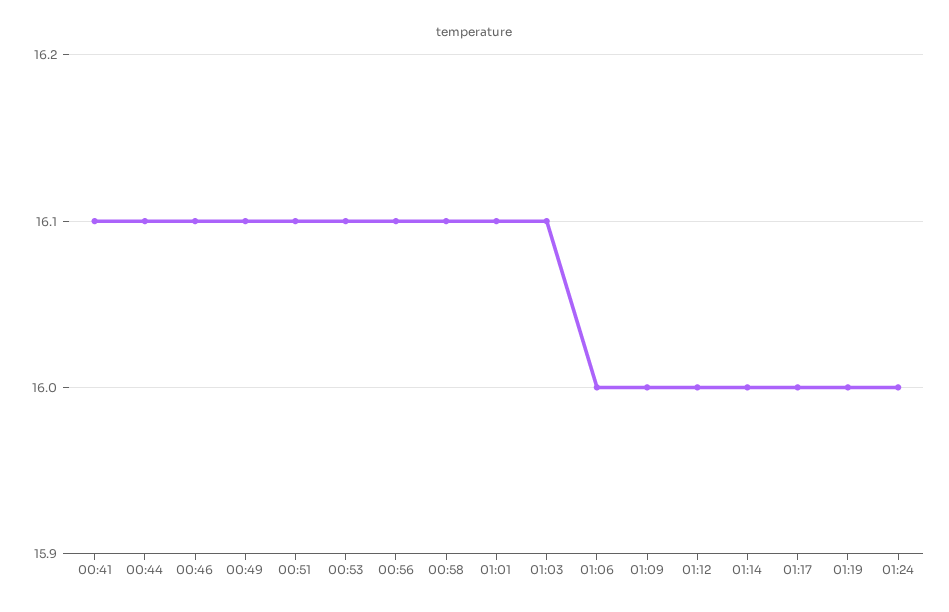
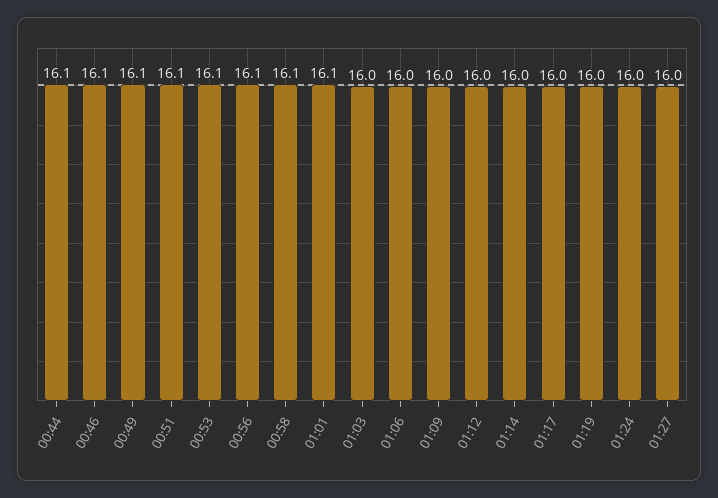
00:41: 16.1 -> none
01:03: 16.1 -> 16
01:27: none -> 16

